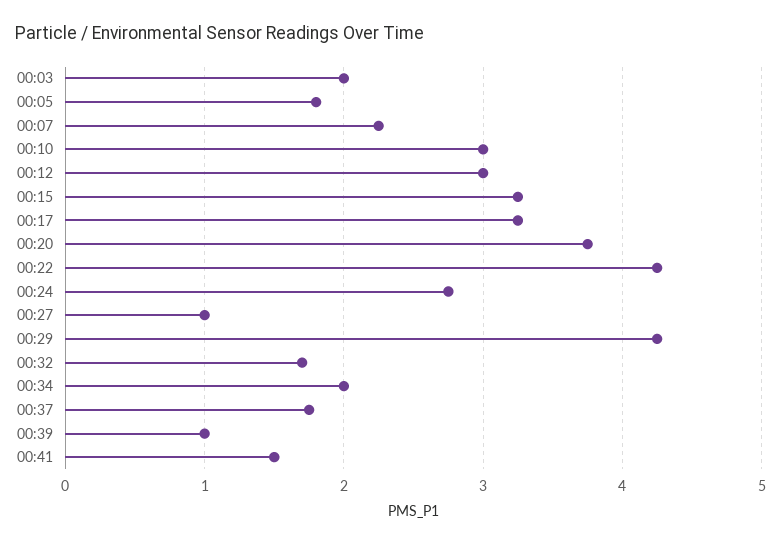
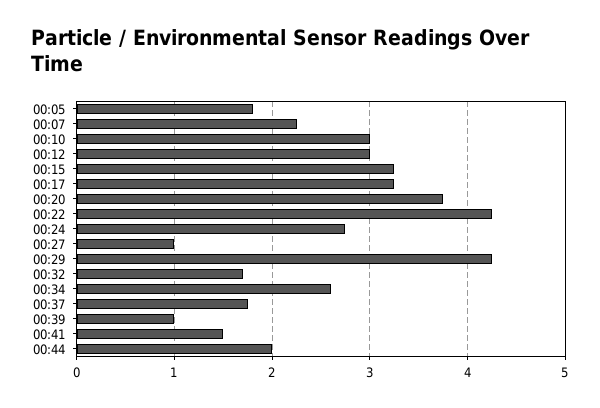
00:03: 2 -> none
00:34: 2 -> 2.6
00:44: none -> 2

